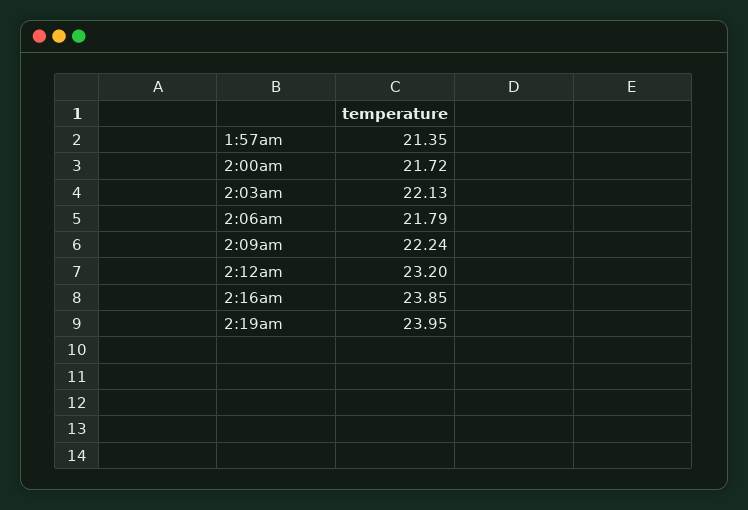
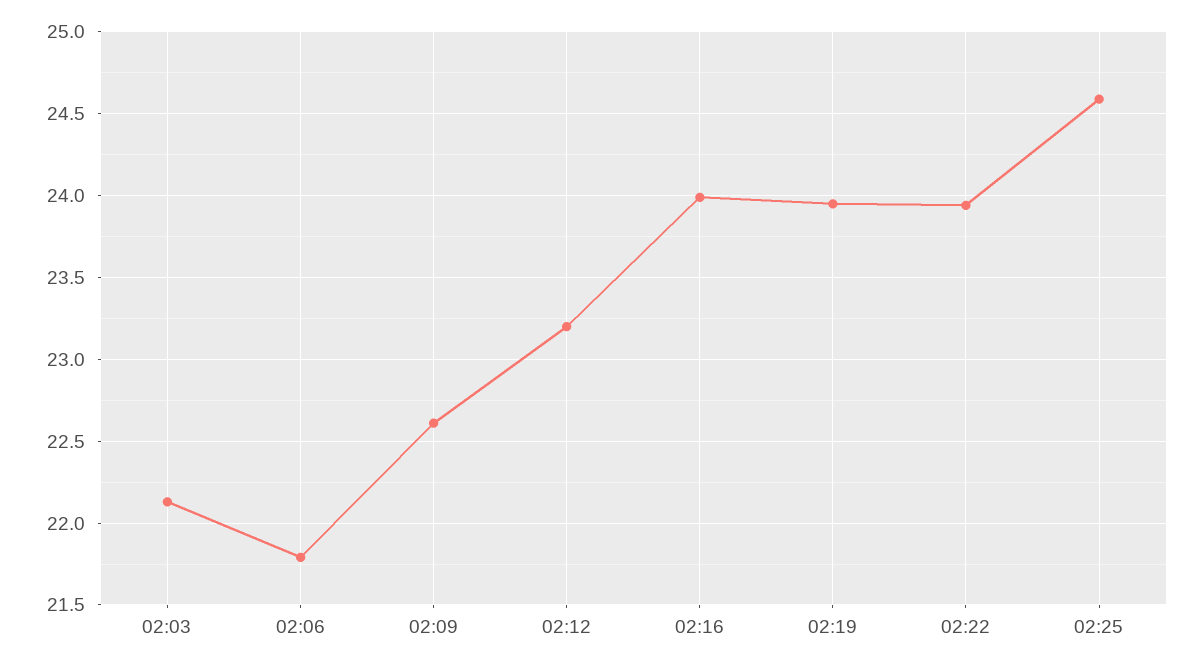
1:57am: 21.35 -> none
2:00am: 21.72 -> none
2:09am: 22.24 -> 22.6
2:16am: 23.85 -> 24
02:22: none -> 23.95
02:25: none -> 24.6

